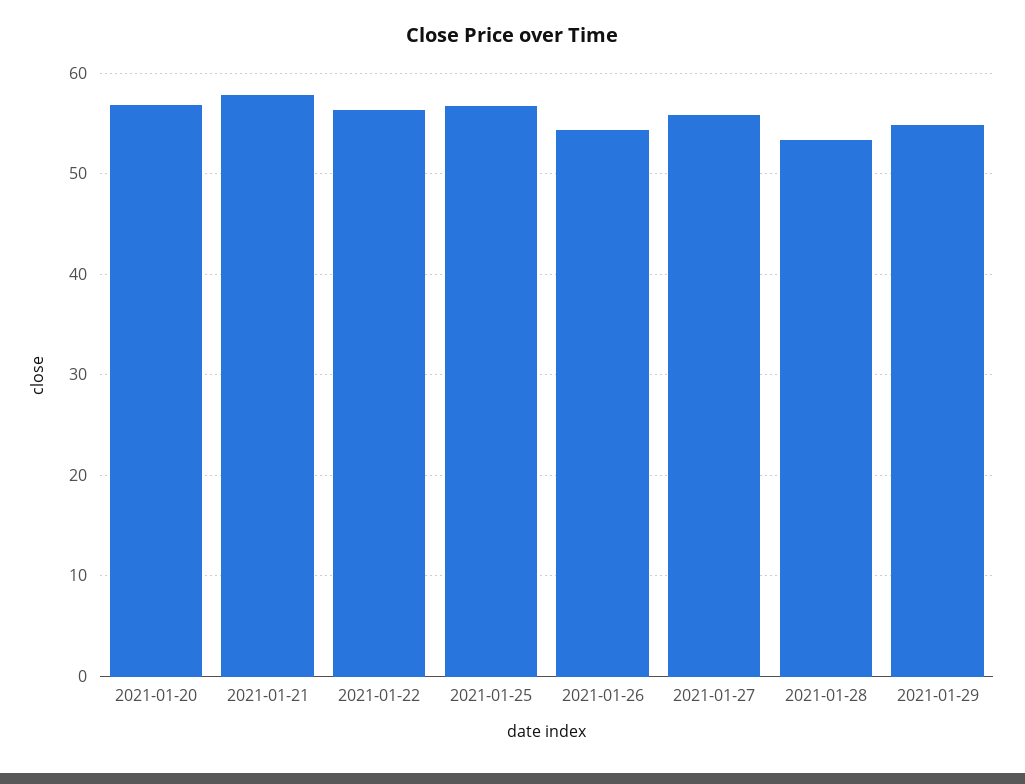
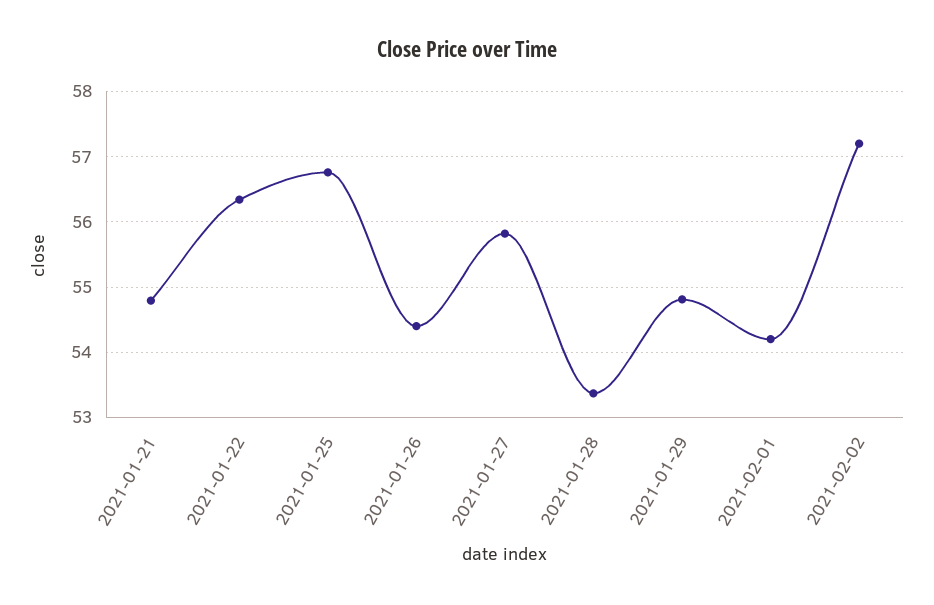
2021-01-20: 57 -> none
2021-01-21: 58 -> 54.8
2021-02-01: none -> 54.2
2021-02-02: none -> 57.2

